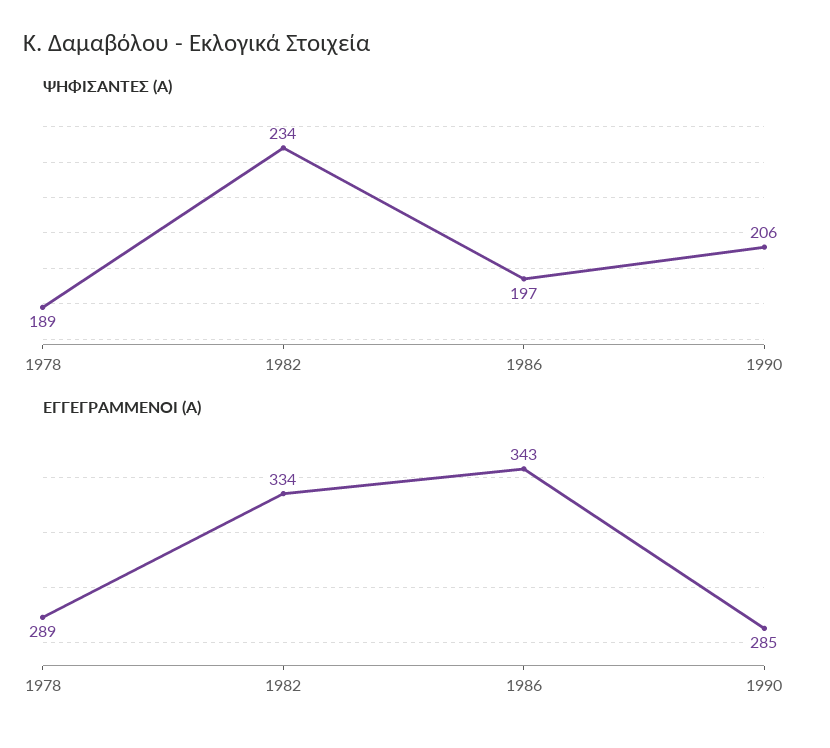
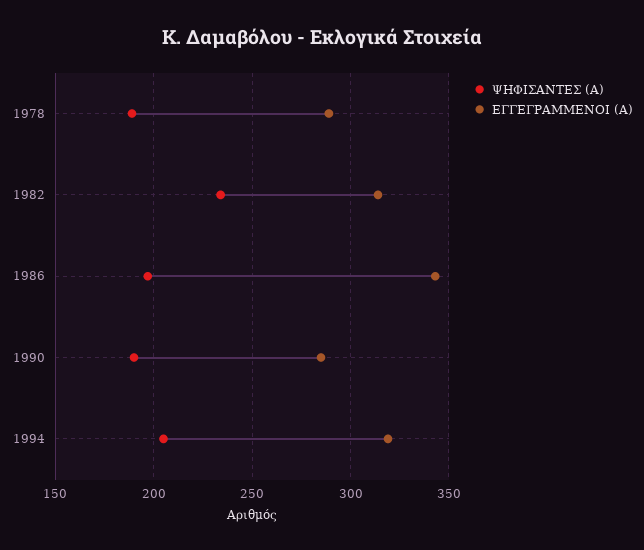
ΨΗΦΙΣΑΝΤΕΣ (Α), 1990: 206 -> 190
ΕΓΓΕΓΡΑΜΜΕΝΟΙ (Α), 1982: 334 -> 315
ΨΗΦΙΣΑΝΤΕΣ (Α), 1994: none -> 205
ΕΓΓΕΓΡΑΜΜΕΝΟΙ (Α), 1994: none -> 320

